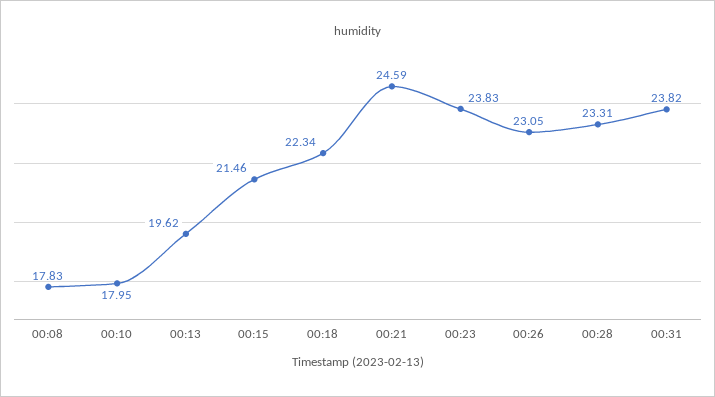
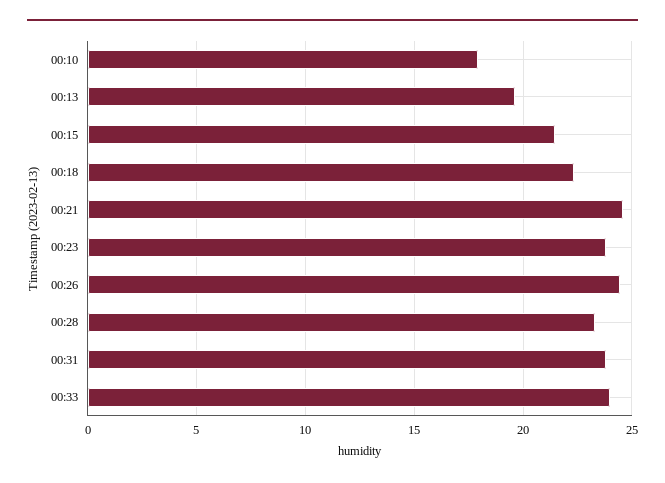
00:08: 17.83 -> none
00:26: 23.05 -> 24.5
00:33: none -> 24

